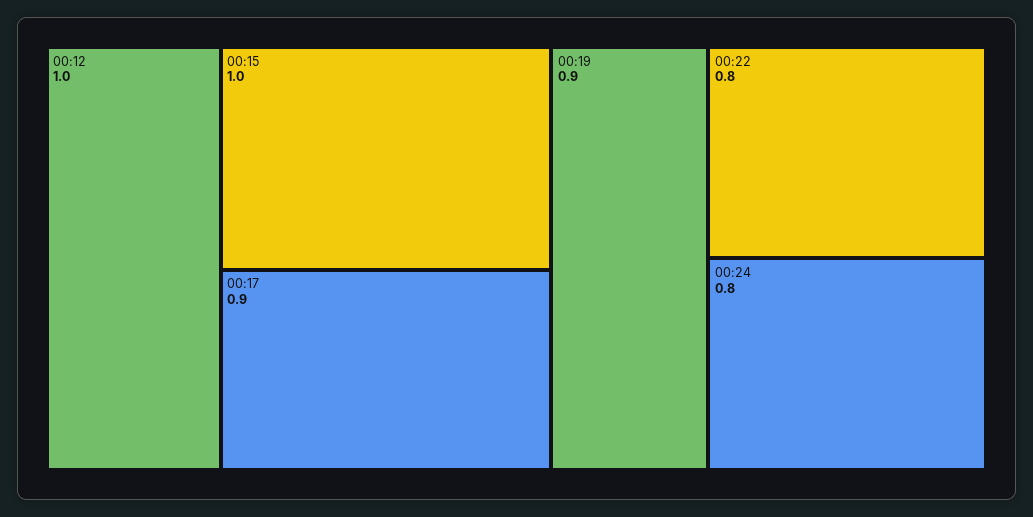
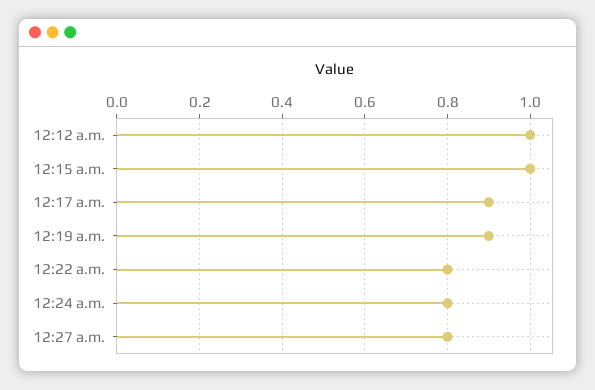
12:27 a.m.: none -> 0.8

